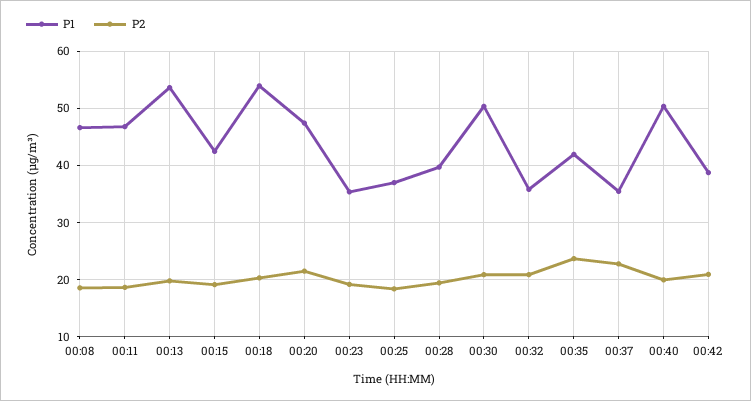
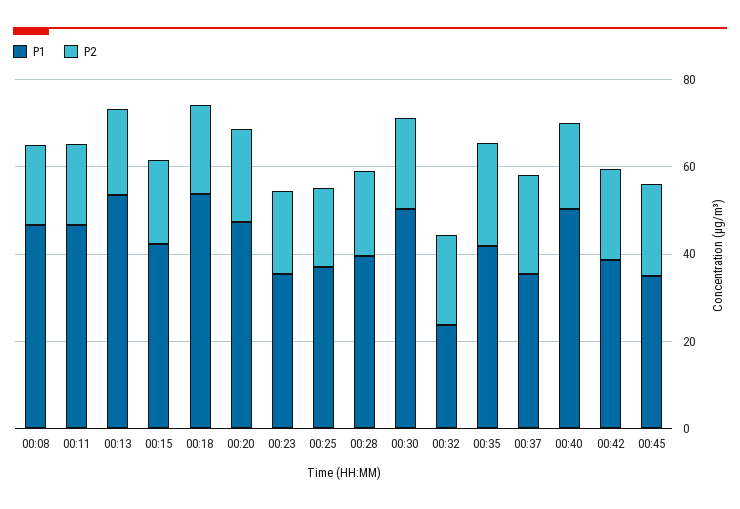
P1, 00:32: 36 -> 25
P1, 00:45: none -> 35
P2, 00:45: none -> 20

